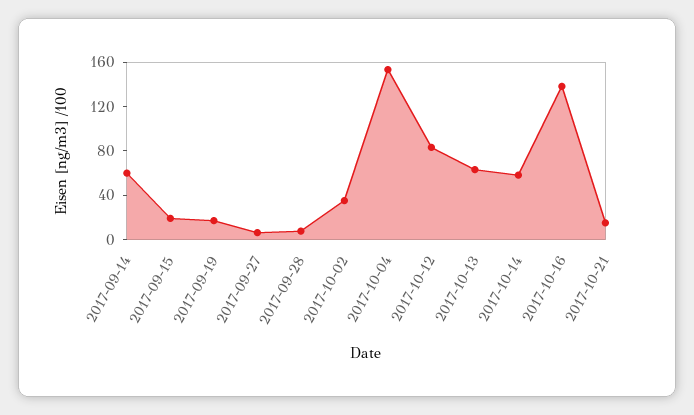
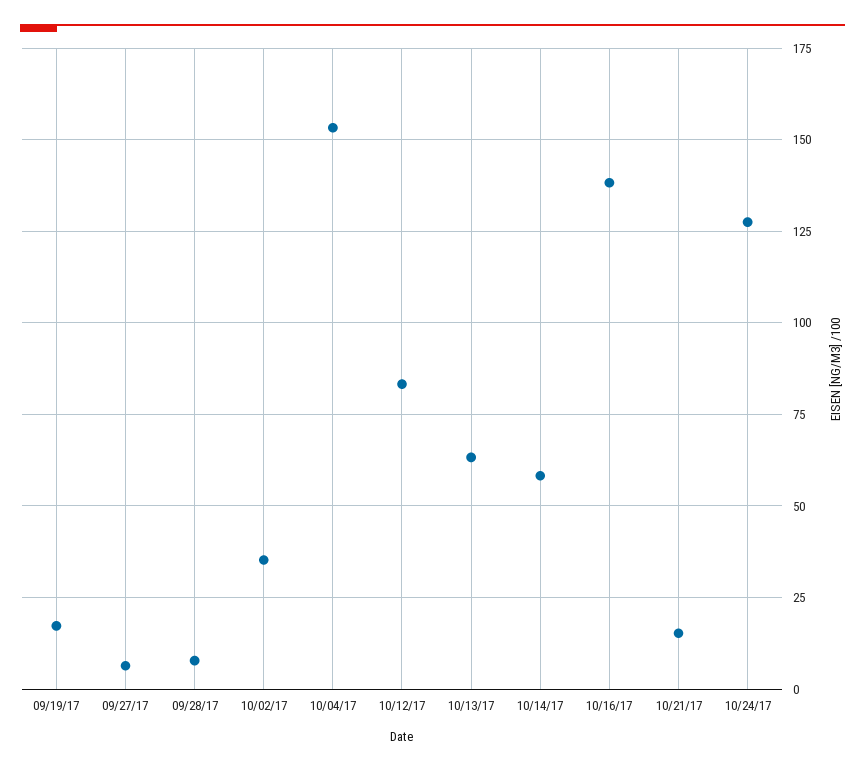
2017-09-14: 60 -> none
2017-09-15: 20 -> none
10/24/17: none -> 127.5

